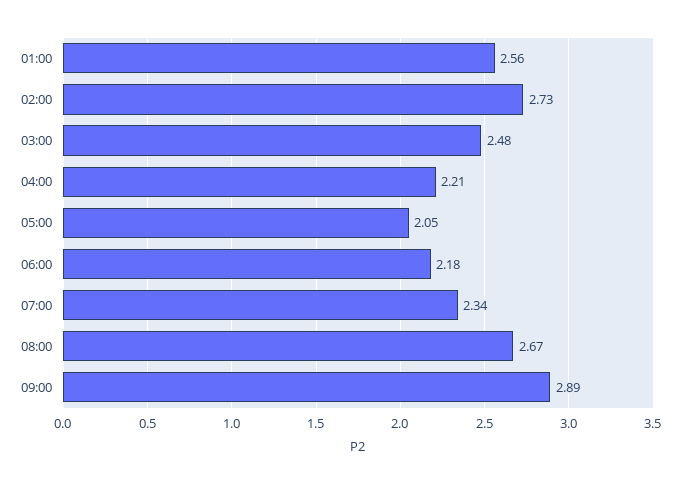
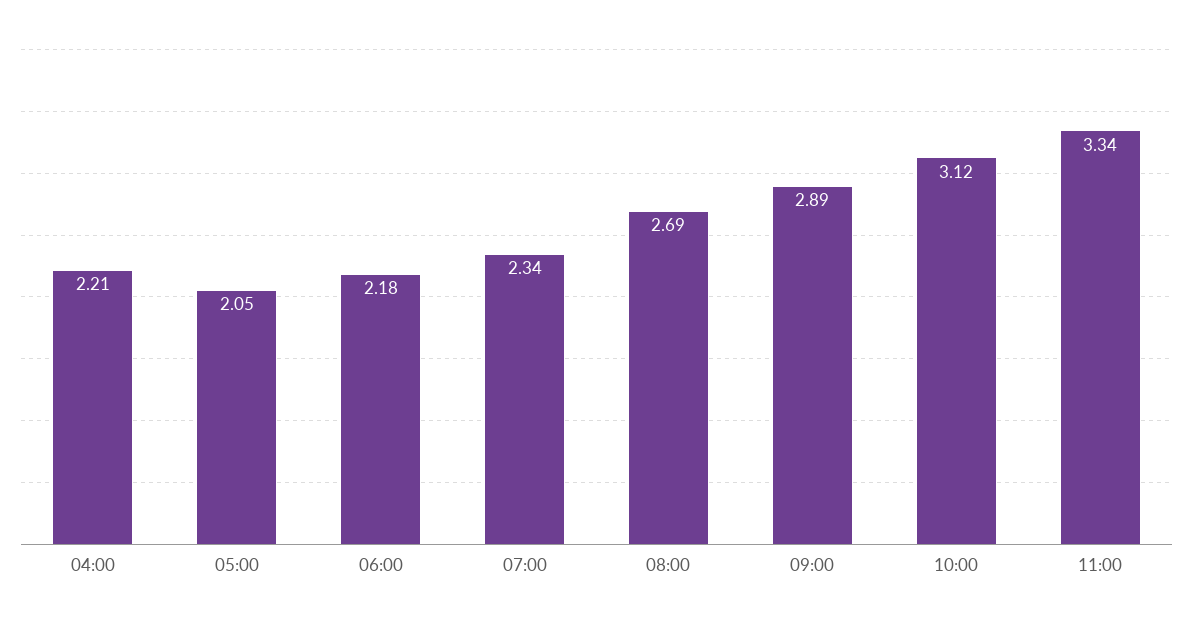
01:00: 2.56 -> none
02:00: 2.73 -> none
03:00: 2.48 -> none
08:00: 2.67 -> 2.69
10:00: none -> 3.12
11:00: none -> 3.34

